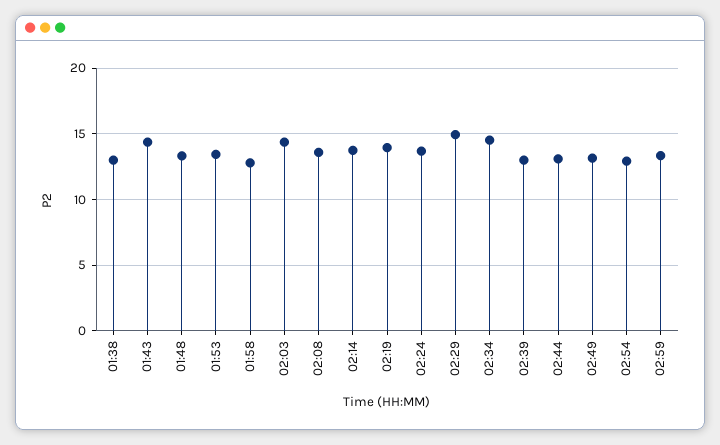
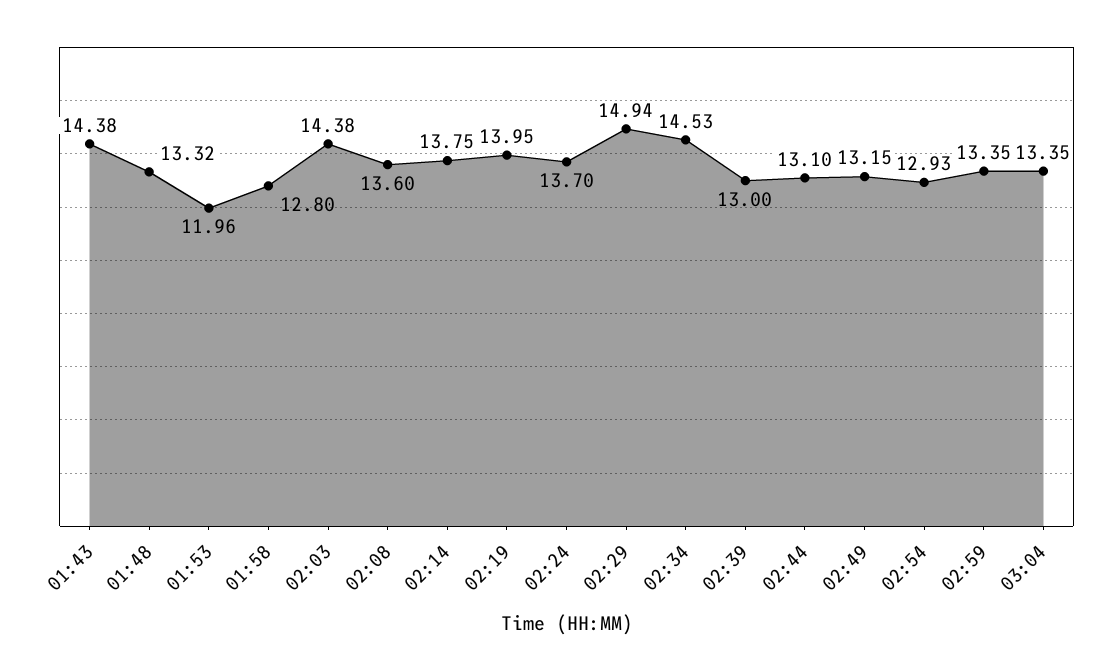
01:38: 13 -> none
01:53: 13.5 -> 11.96
03:04: none -> 13.35

